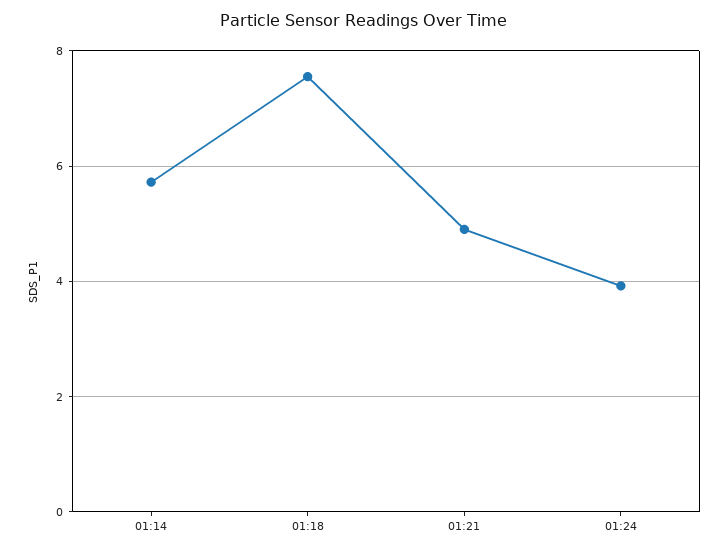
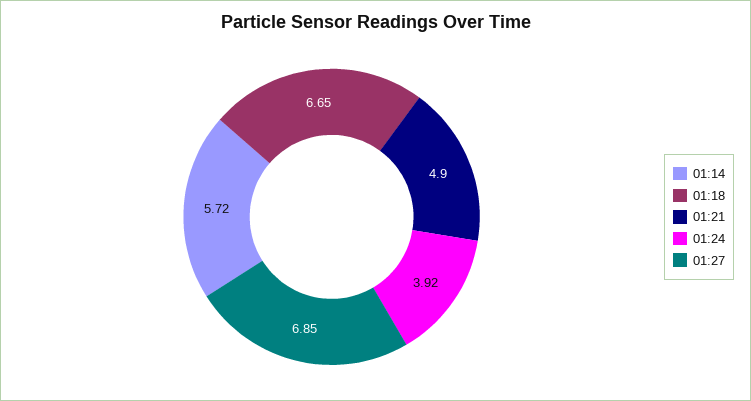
01:18: 7.6 -> 6.65
01:27: none -> 6.85

